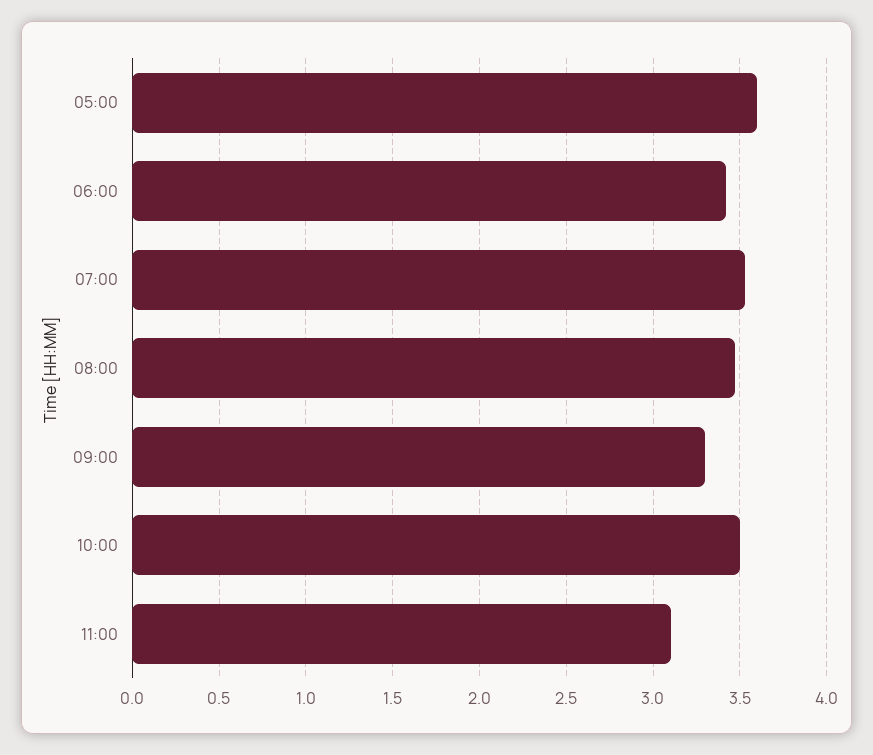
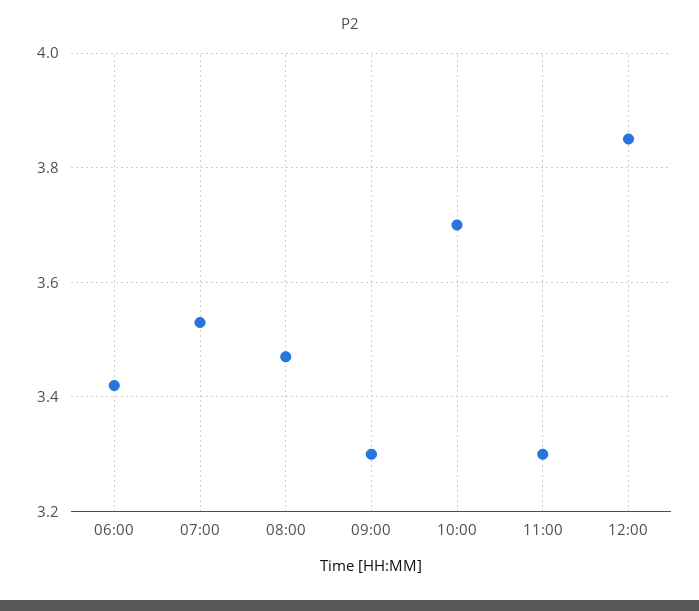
05:00: 3.6 -> none
10:00: 3.5 -> 3.7
11:00: 3.1 -> 3.3
12:00: none -> 3.85

